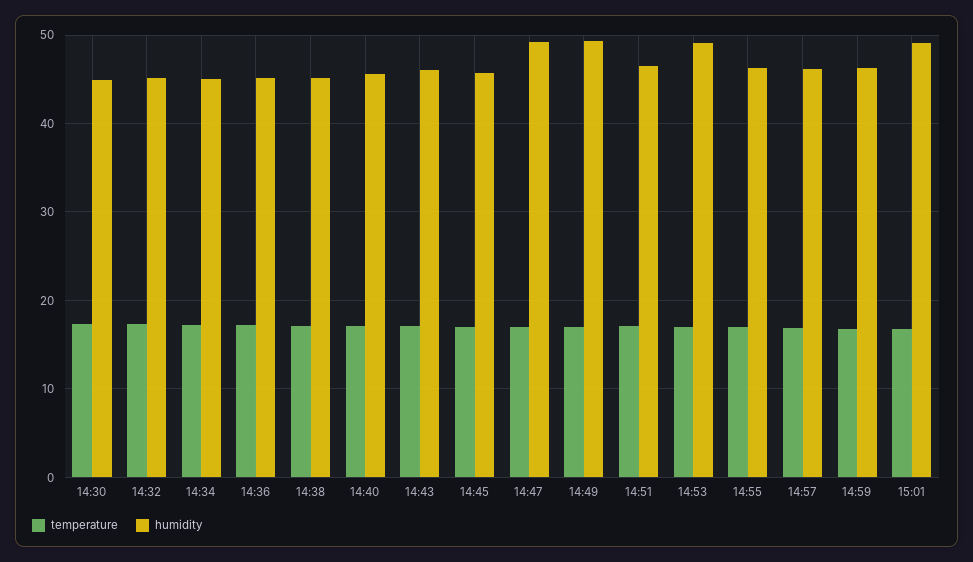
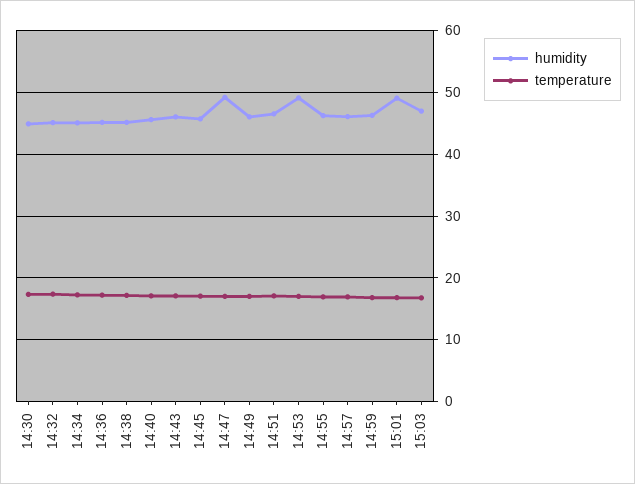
humidity, 14:49: 49 -> 46
humidity, 15:03: none -> 47
temperature, 15:03: none -> 17

